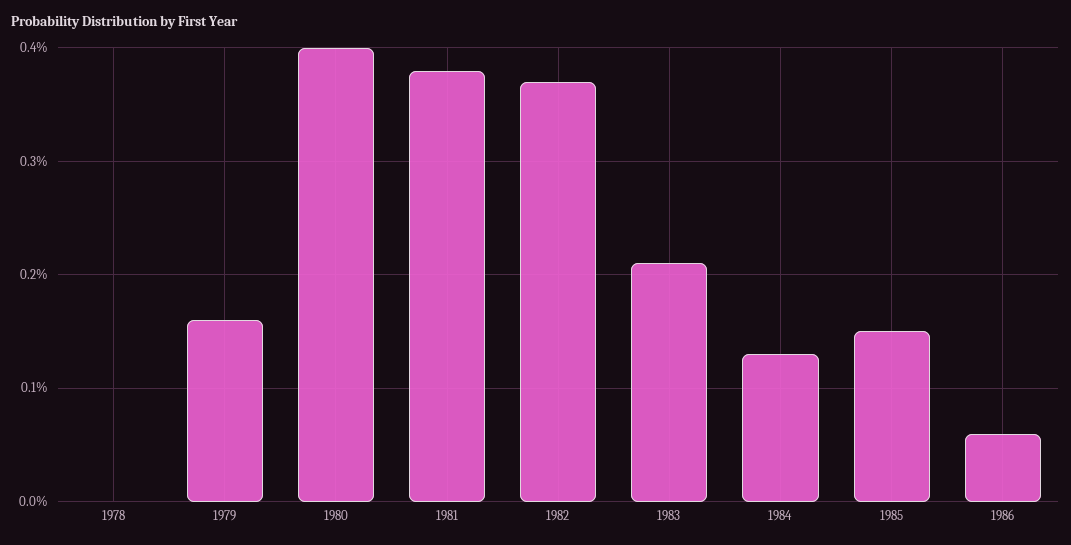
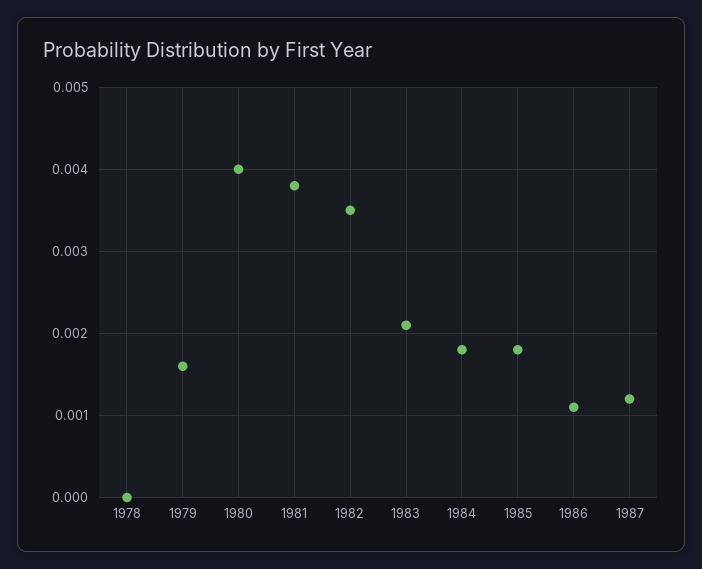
1982: 0.0037 -> 0.0035
1984: 0.0013 -> 0.0018
1985: 0.0015 -> 0.0018
1986: 0.0006 -> 0.0011
1987: none -> 0.0012

